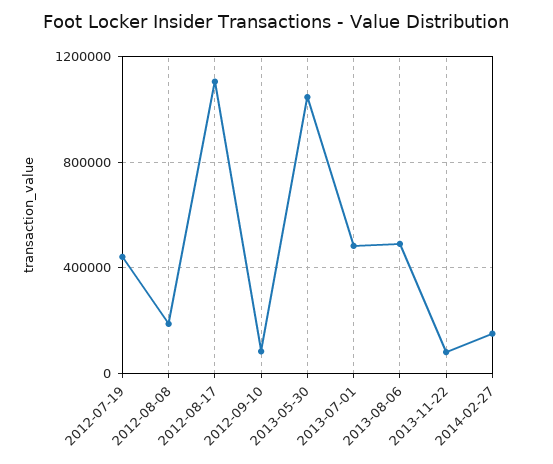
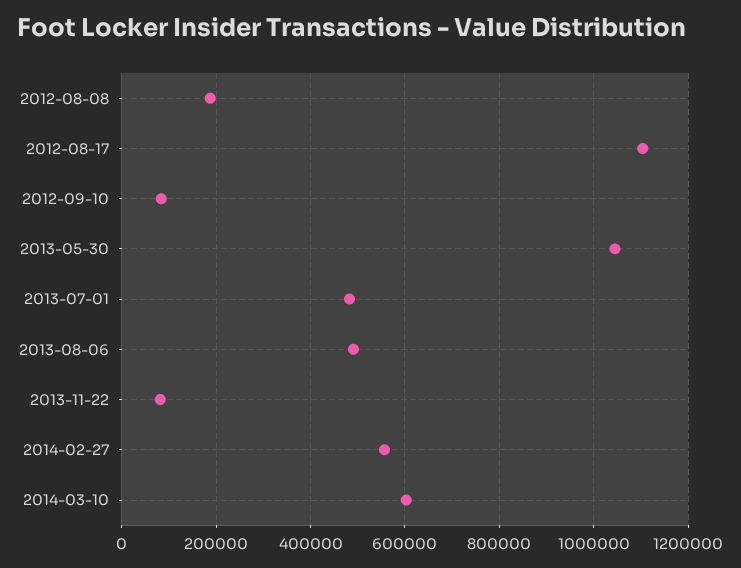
2012-07-19: 450000 -> none
2014-02-27: 150000 -> 560000
2014-03-10: none -> 600000

